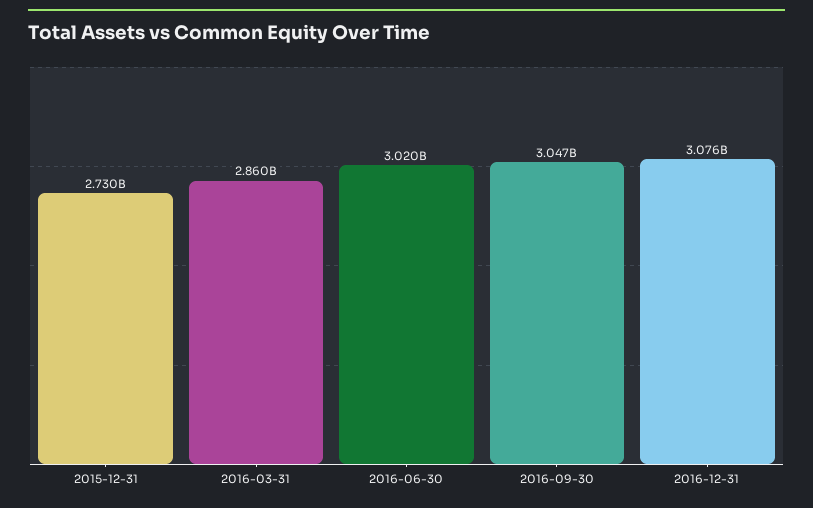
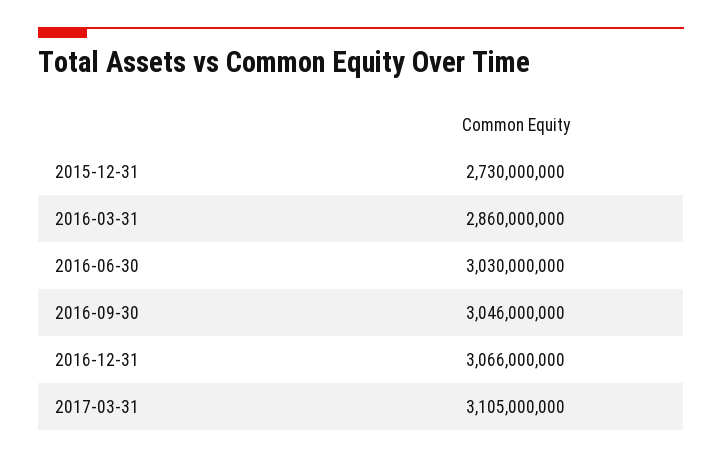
2016-06-30: 3020000000 -> 3030000000
2016-09-30: 3047000000 -> 3046000000
2016-12-31: 3076000000 -> 3066000000
2017-03-31: none -> 3105000000

